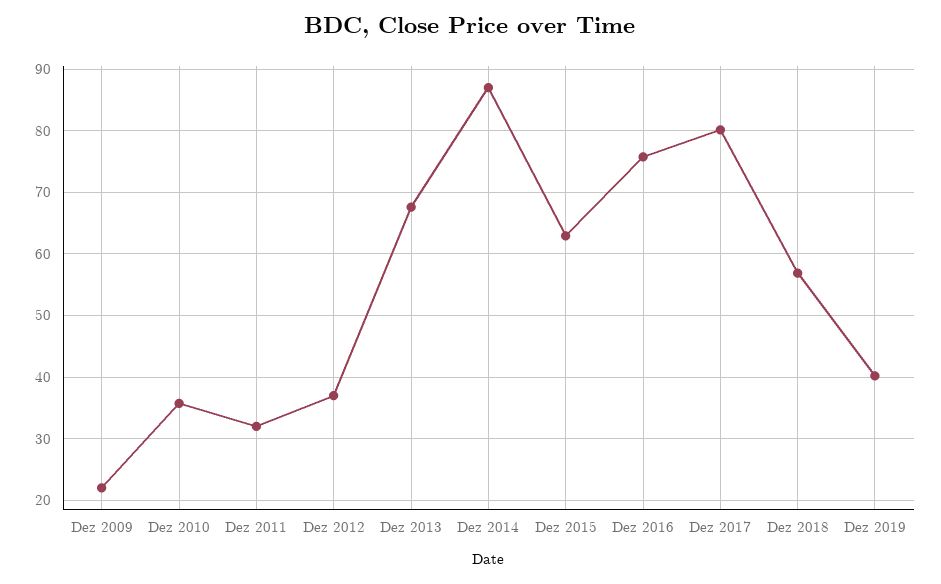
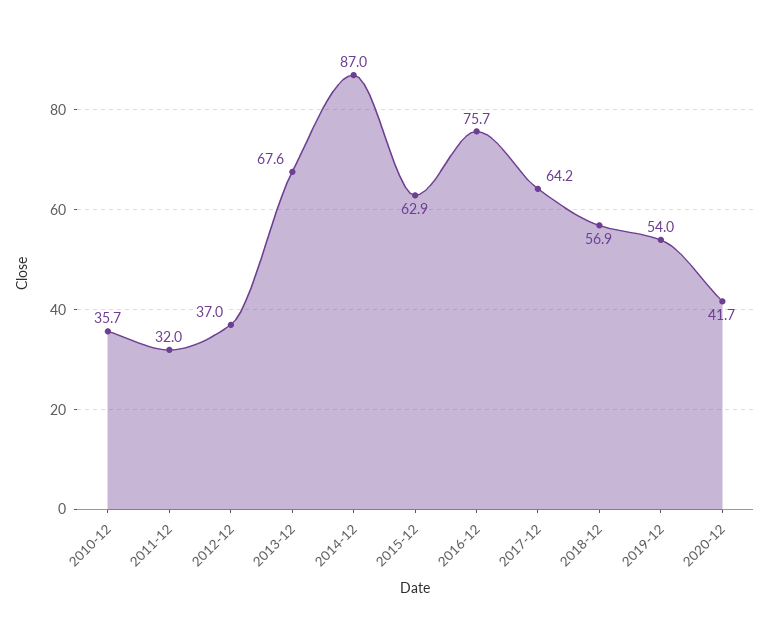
Dez 2009: 22 -> none
Dez 2017: 80 -> 64.2
Dez 2019: 40 -> 54
2020-12: none -> 41.7

